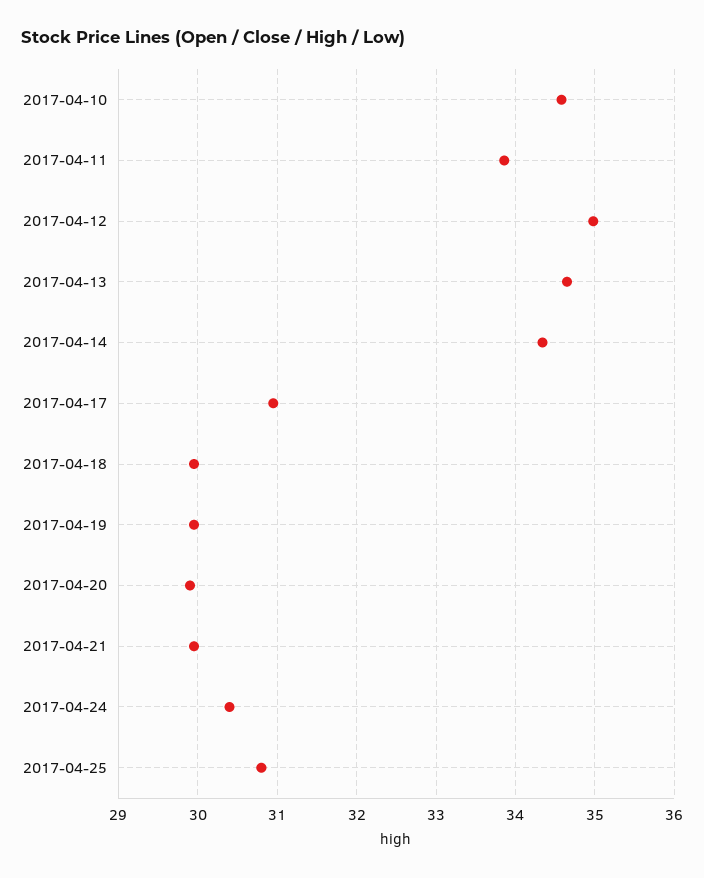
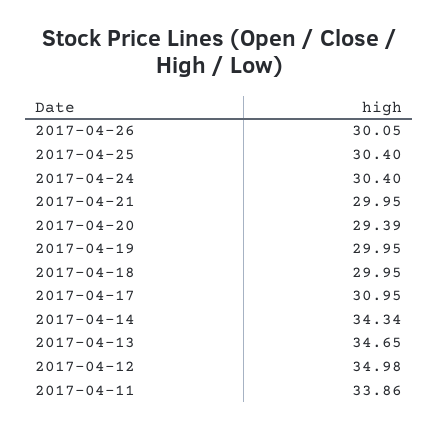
2017-04-10: 34.6 -> none
2017-04-20: 29.9 -> 29.39
2017-04-25: 30.8 -> 30.4
2017-04-26: none -> 30.05

